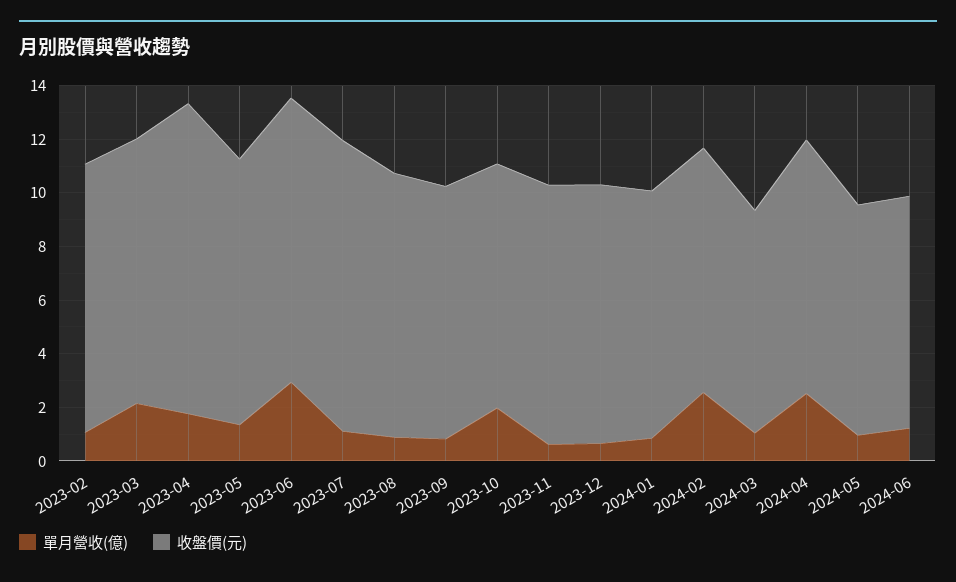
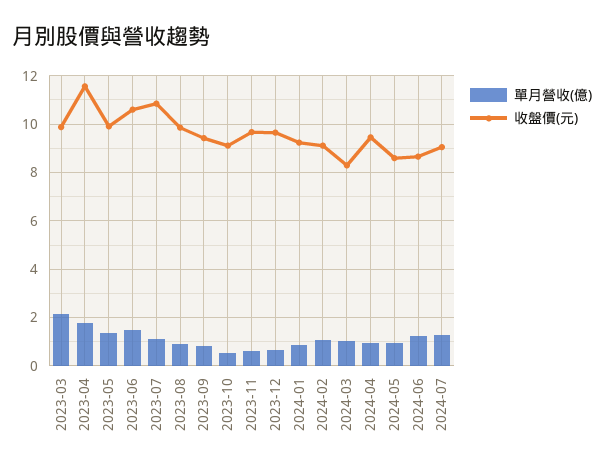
單月營收(億), 2023-02: 1 -> none
收盤價(元), 2023-02: 10 -> none
單月營收(億), 2023-06: 3 -> 1.5
單月營收(億), 2023-10: 2 -> 0.5
單月營收(億), 2024-02: 2.5 -> 1
單月營收(億), 2024-04: 2.5 -> 1
單月營收(億), 2024-07: none -> 1.25
收盤價(元), 2024-07: none -> 9

